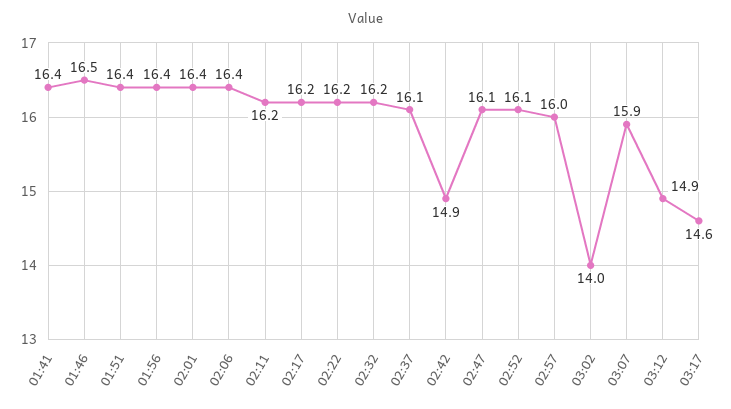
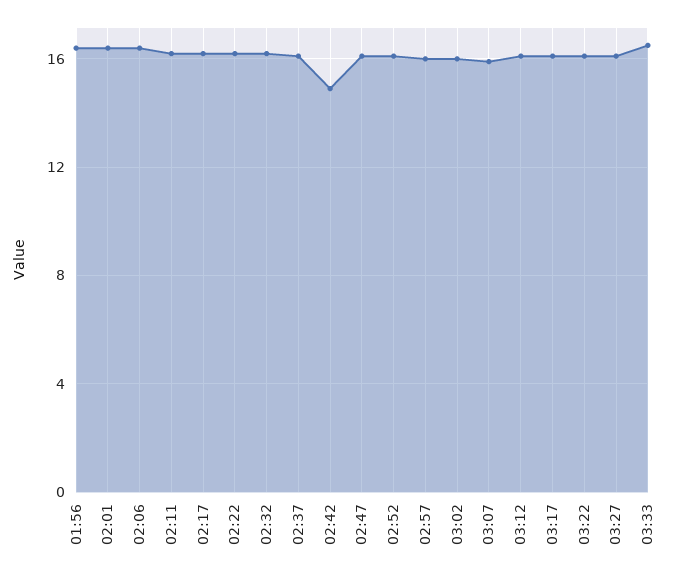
01:41: 16.4 -> none
01:46: 16.5 -> none
01:51: 16.4 -> none
03:02: 14 -> 16
03:12: 14.9 -> 16
03:17: 14.6 -> 16
03:22: none -> 16
03:27: none -> 16
03:33: none -> 16.5

